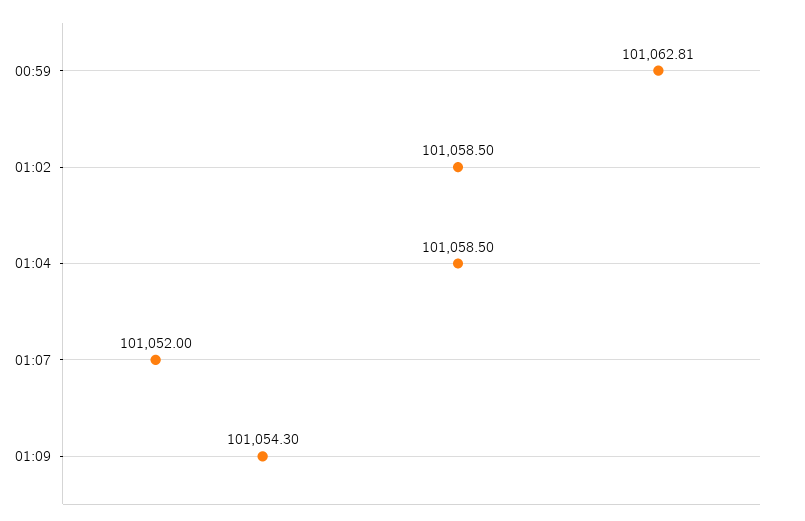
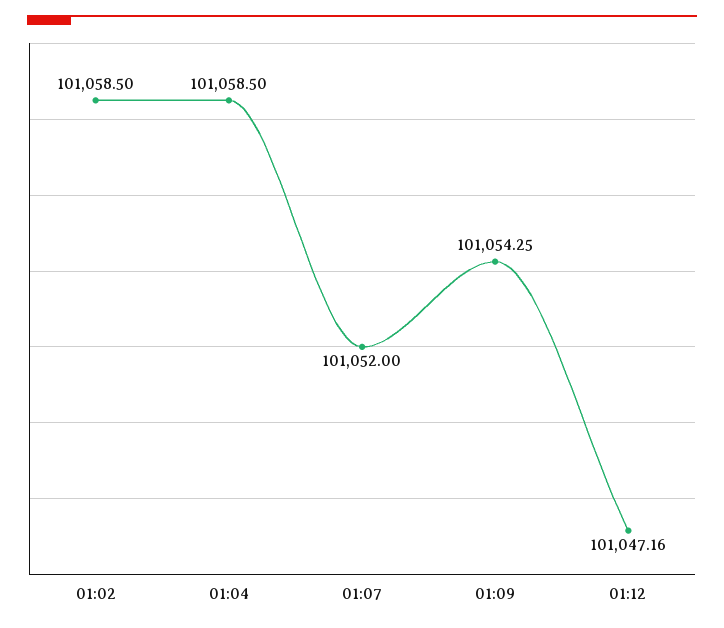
00:59: 101062.81 -> none
01:09: 101054.3 -> 101054.25
01:12: none -> 101047.16

